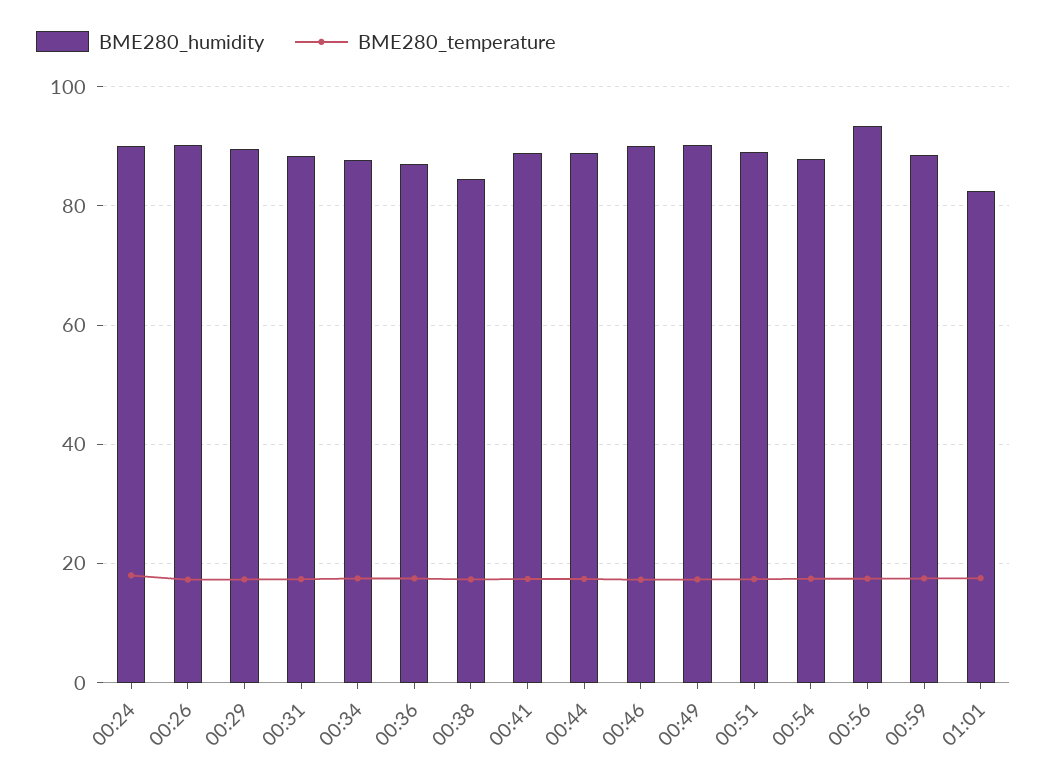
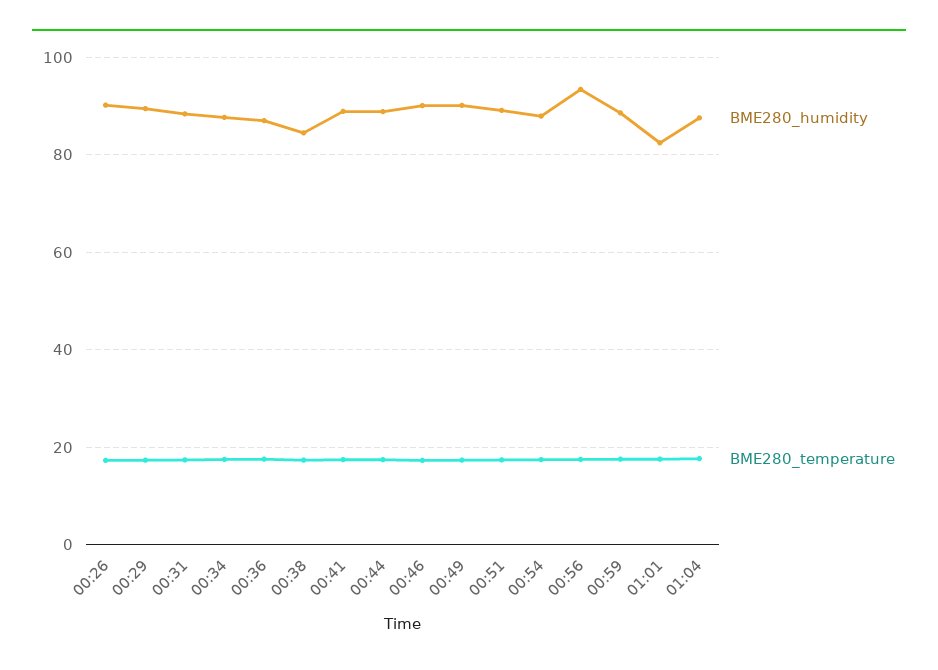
BME280_humidity, 00:24: 90 -> none
BME280_temperature, 00:24: 18 -> none
BME280_humidity, 01:04: none -> 88
BME280_temperature, 01:04: none -> 18

